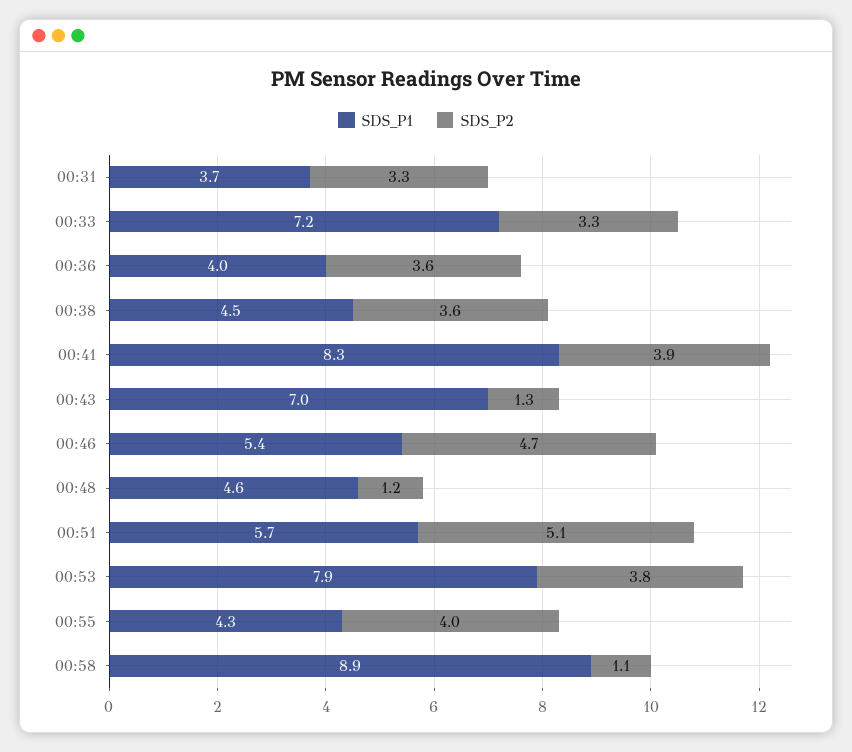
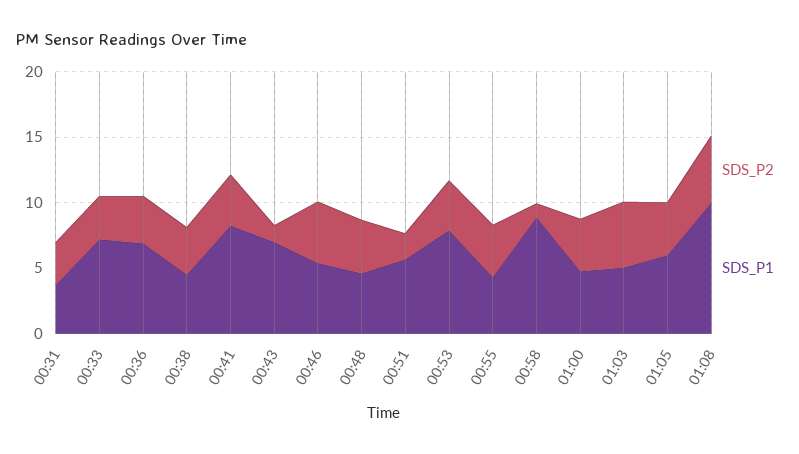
SDS_P1, 00:36: 4 -> 7
SDS_P2, 00:48: 1.2 -> 4
SDS_P2, 00:51: 5.1 -> 2
SDS_P2, 01:00: none -> 4
SDS_P1, 01:00: none -> 5
SDS_P2, 01:03: none -> 5
SDS_P1, 01:03: none -> 5
SDS_P2, 01:05: none -> 4
SDS_P1, 01:05: none -> 6
SDS_P2, 01:08: none -> 5
SDS_P1, 01:08: none -> 10

